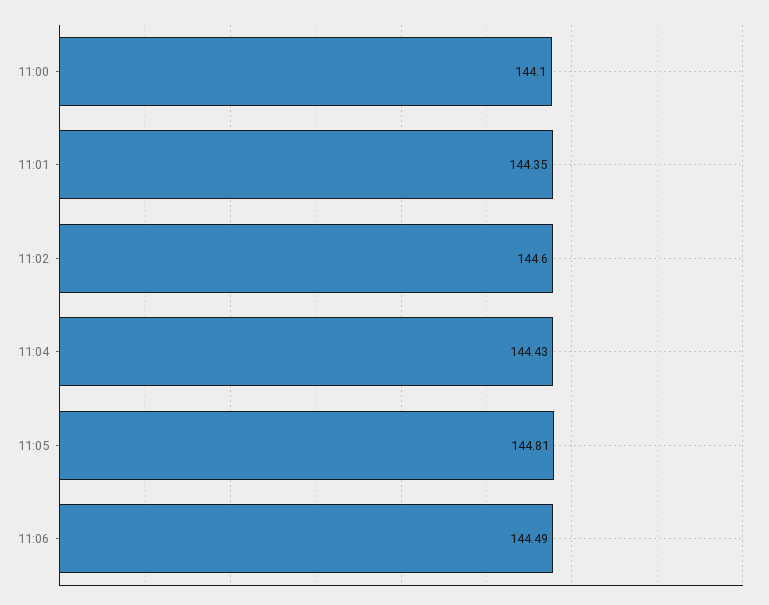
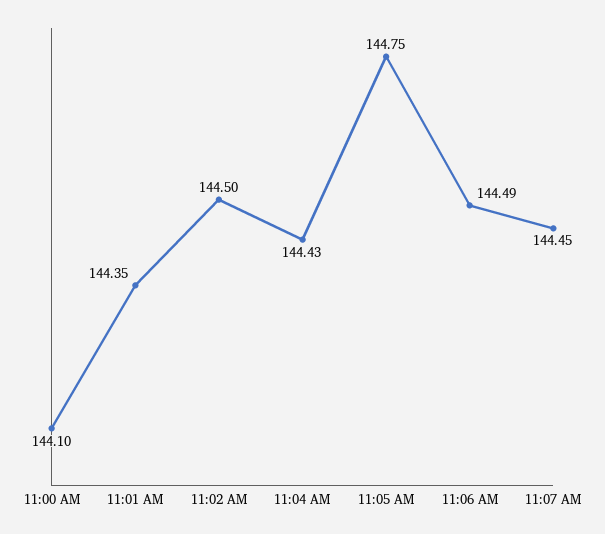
11:02: 144.6 -> 144.5
11:05: 144.81 -> 144.75
11:07 AM: none -> 144.45

